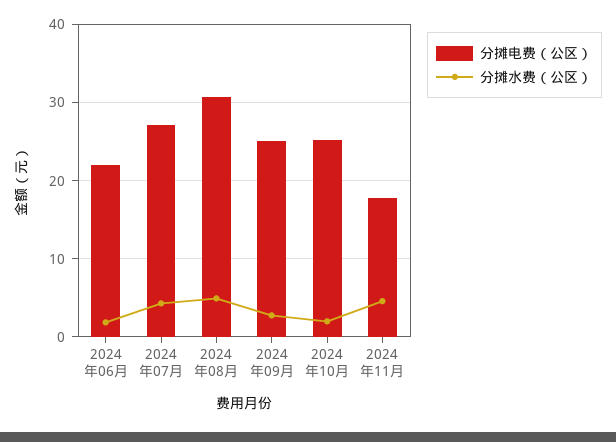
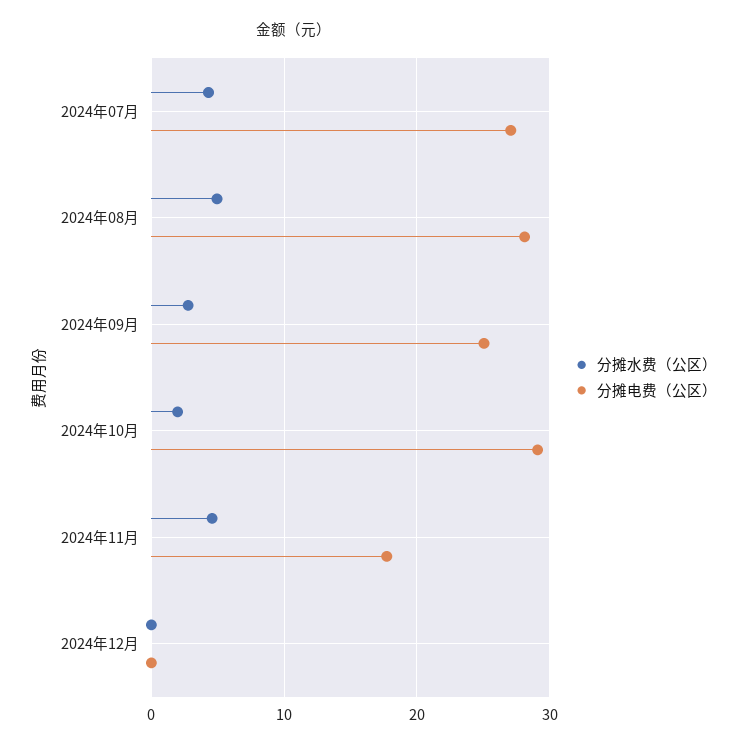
分摊电费（公区）, 2024年06月: 22 -> none
分摊水费（公区）, 2024年06月: 2 -> none
分摊电费（公区）, 2024年08月: 31 -> 28
分摊电费（公区）, 2024年10月: 25 -> 29
分摊水费（公区）, 2024年12月: none -> 0
分摊电费（公区）, 2024年12月: none -> 0

